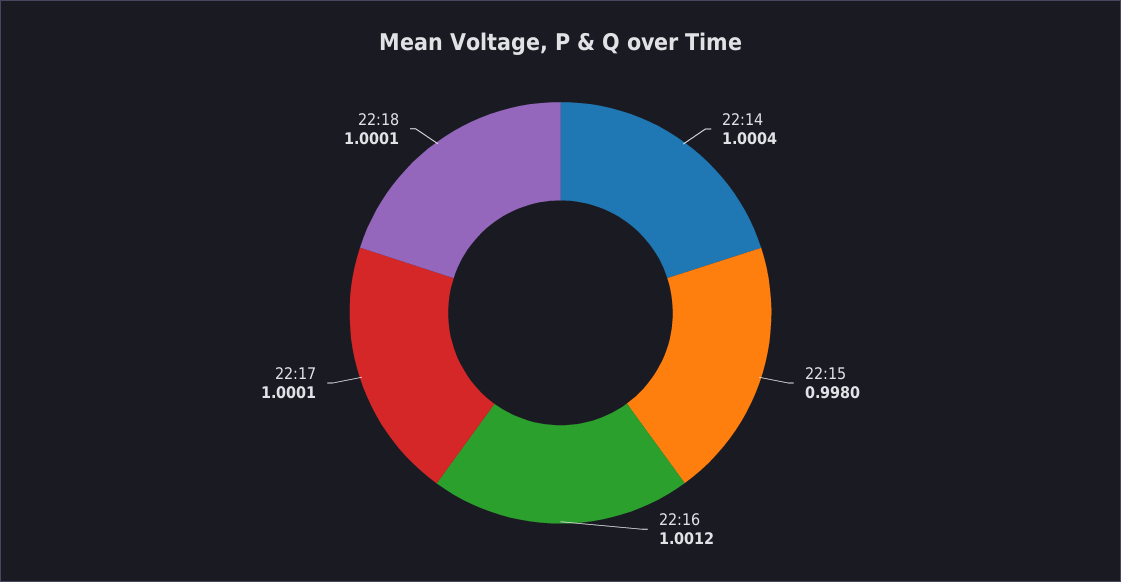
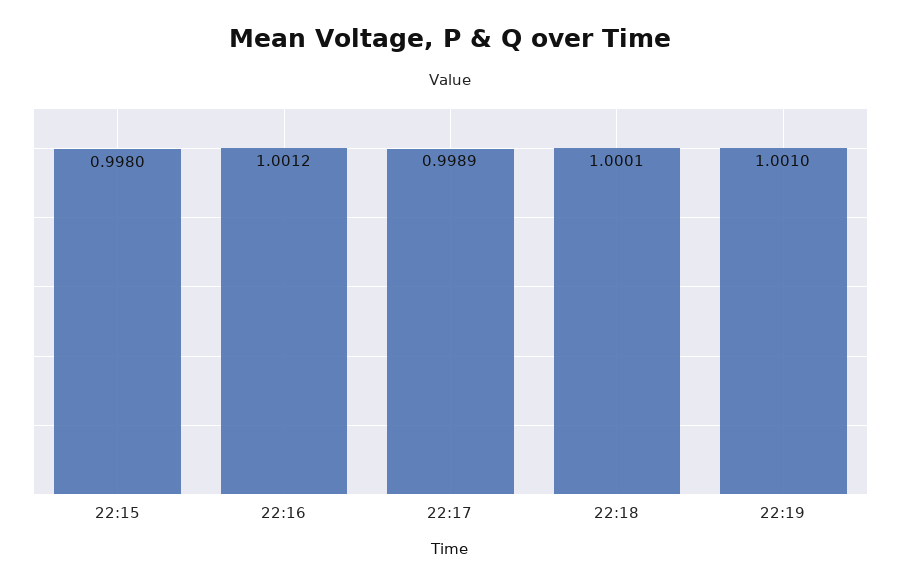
22:14: 1.0004 -> none
22:17: 1.0001 -> 0.9989
22:19: none -> 1.001

